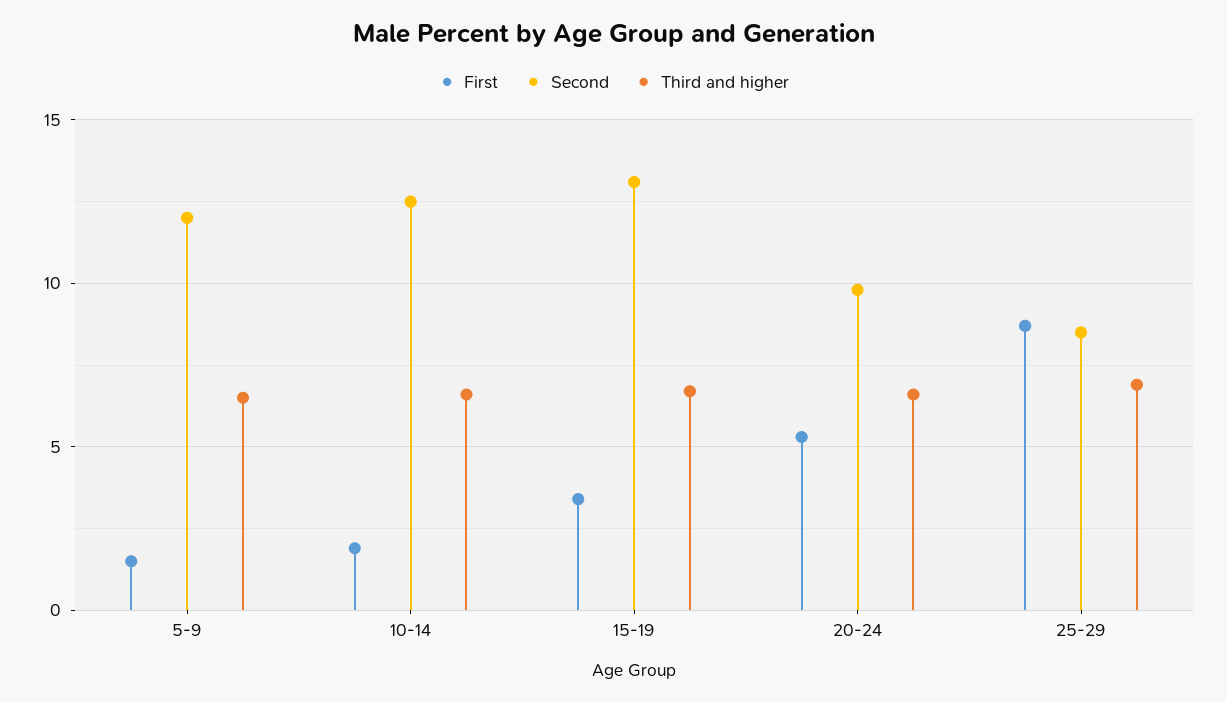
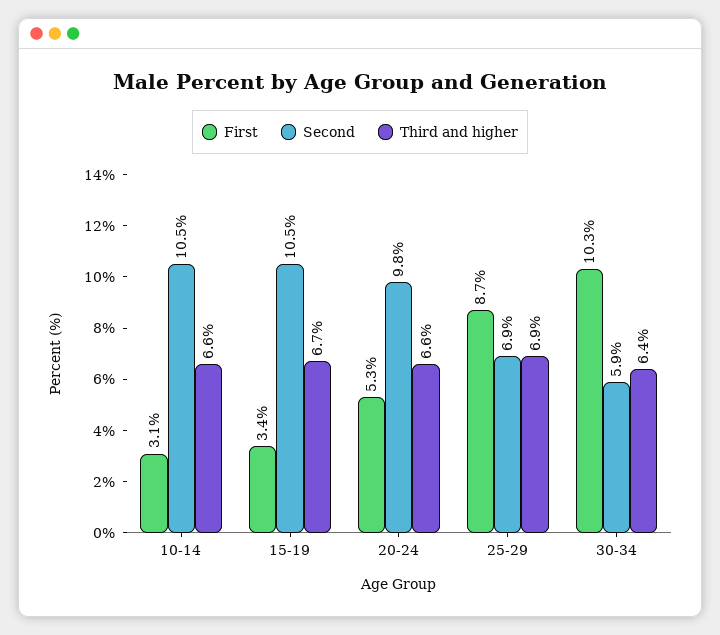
First, 5-9: 1.5 -> none
Second, 5-9: 12 -> none
Third and higher, 5-9: 6.5 -> none
First, 10-14: 2 -> 3.1
Second, 10-14: 12.5 -> 10.5
Second, 15-19: 13 -> 10.5
Second, 25-29: 8.5 -> 6.9
First, 30-34: none -> 10.3
Second, 30-34: none -> 5.9
Third and higher, 30-34: none -> 6.4

